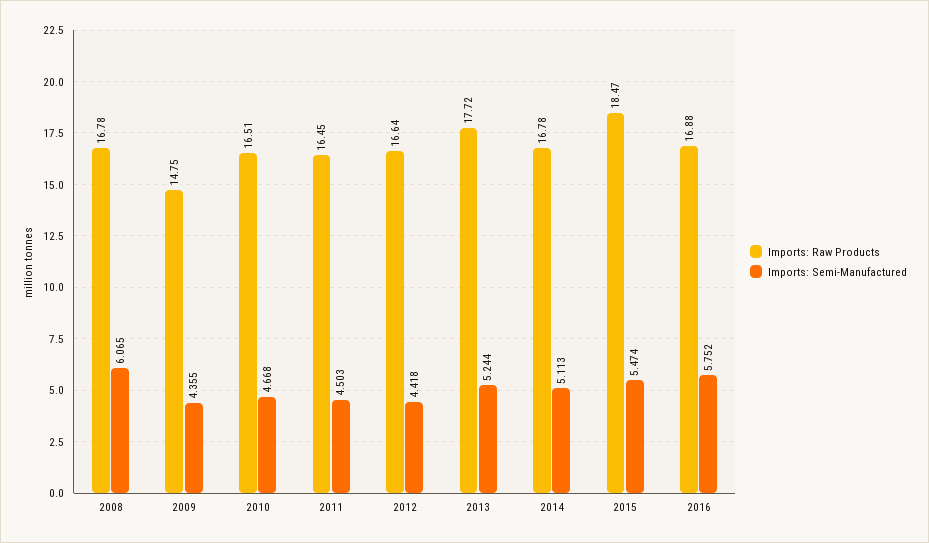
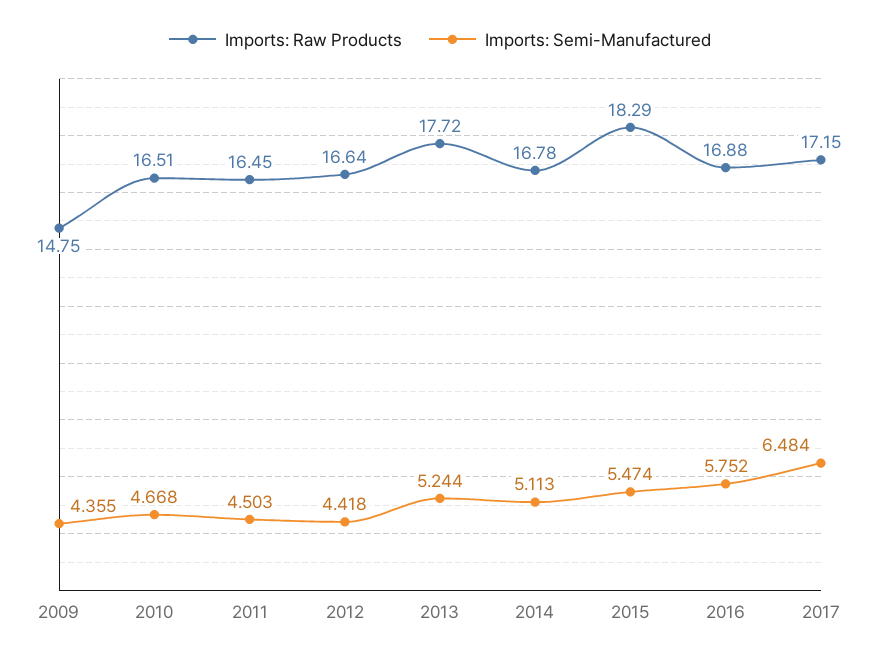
Imports: Raw Products, 2008: 16.78 -> none
Imports: Semi-Manufactured, 2008: 6.065 -> none
Imports: Raw Products, 2015: 18.47 -> 18.29
Imports: Raw Products, 2017: none -> 17.15
Imports: Semi-Manufactured, 2017: none -> 6.484

